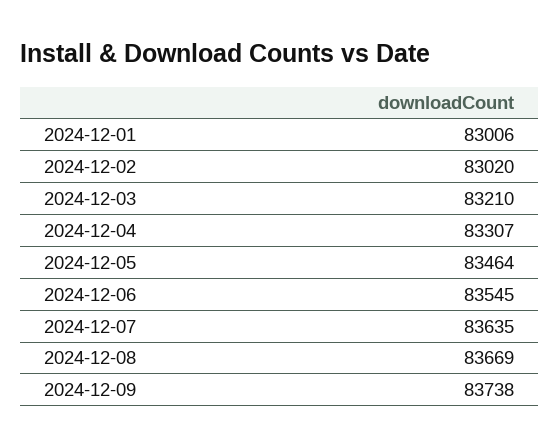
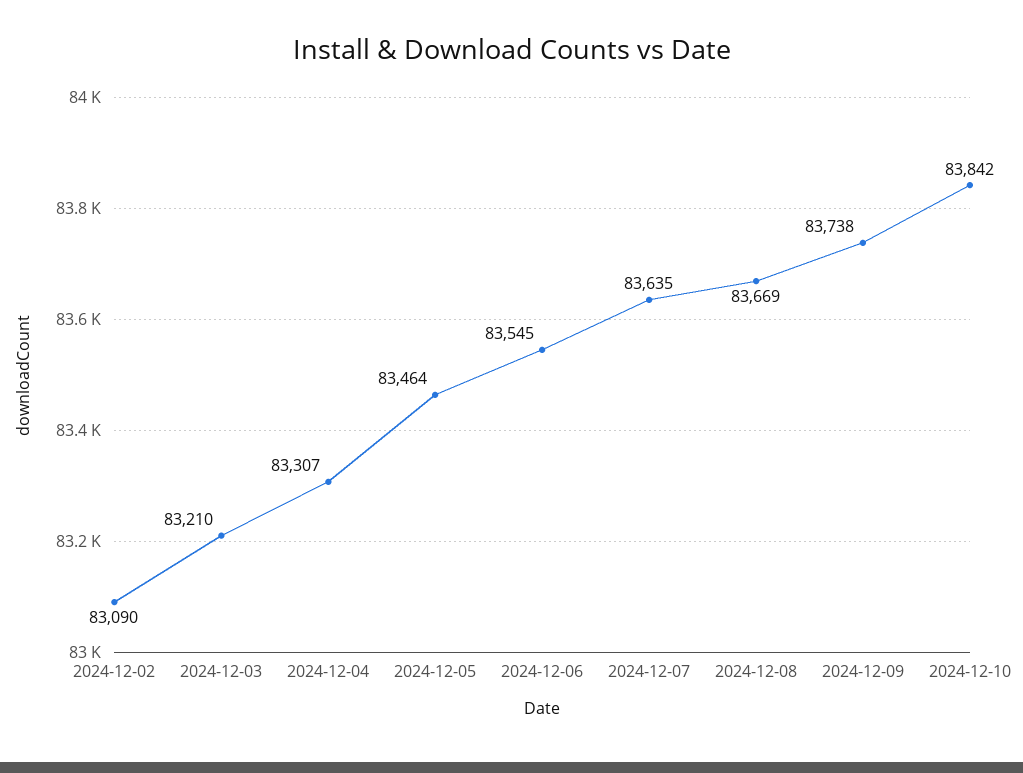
2024-12-01: 83006 -> none
2024-12-02: 83020 -> 83090
2024-12-10: none -> 83842

